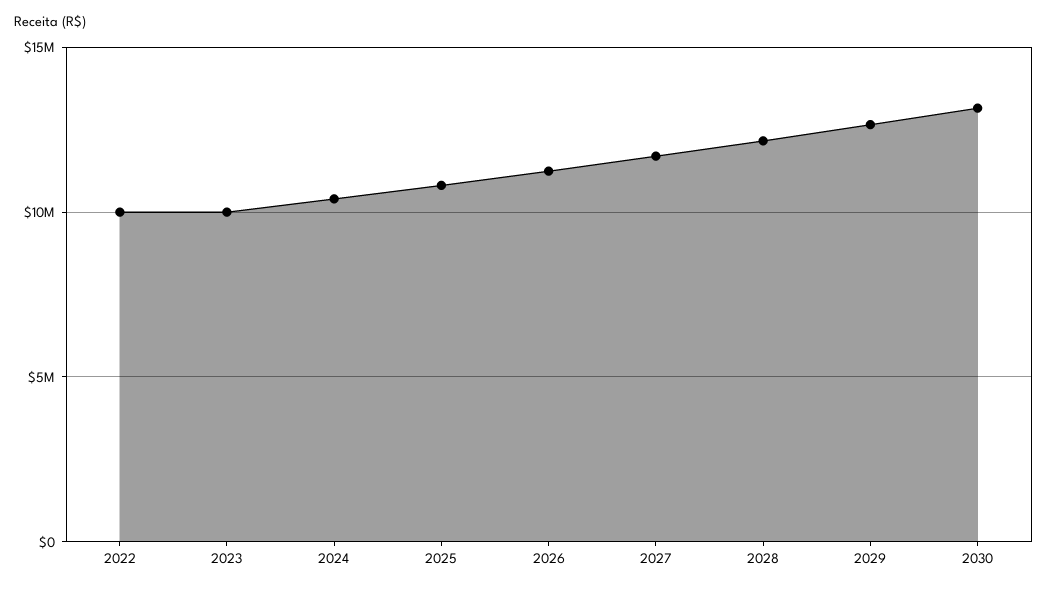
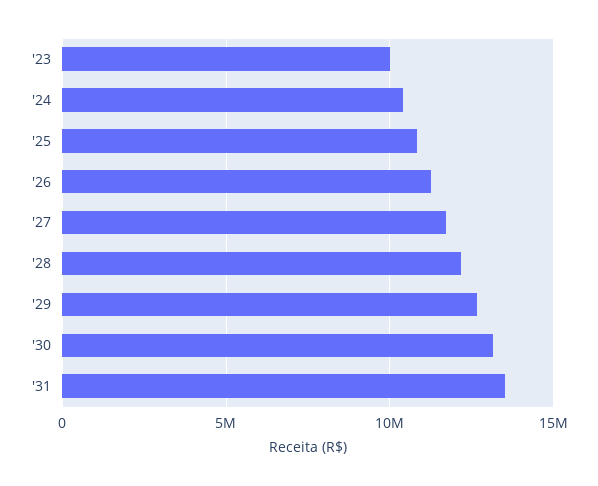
2022: 10000000 -> none
'31: none -> 13500000

